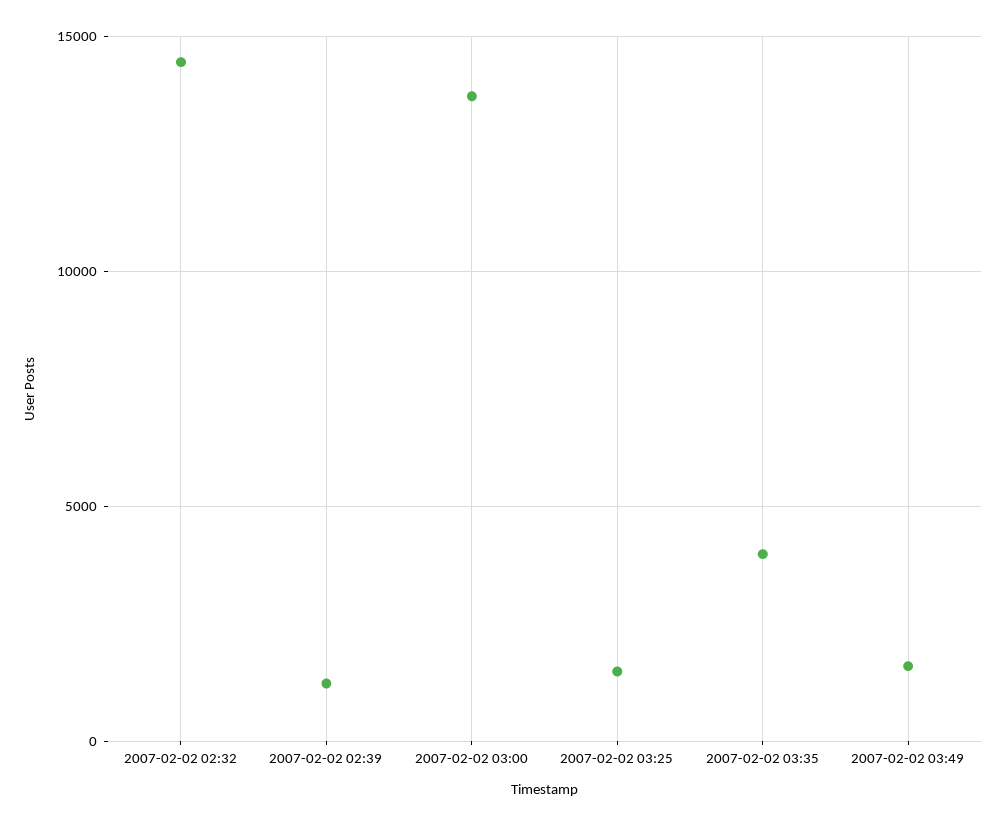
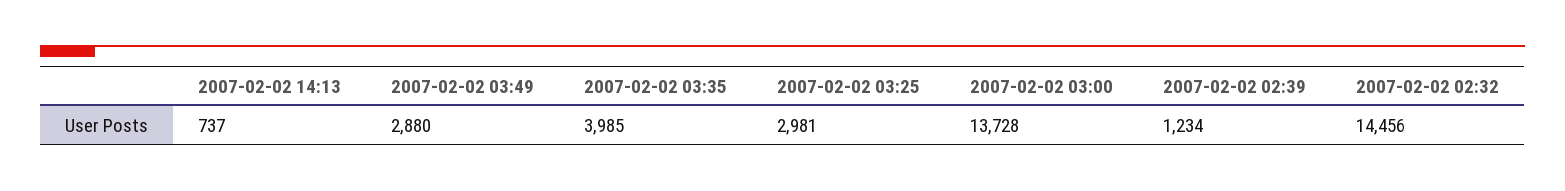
2007-02-02 03:25: 1500 -> 2981
2007-02-02 03:49: 1500 -> 2880
2007-02-02 14:13: none -> 737

